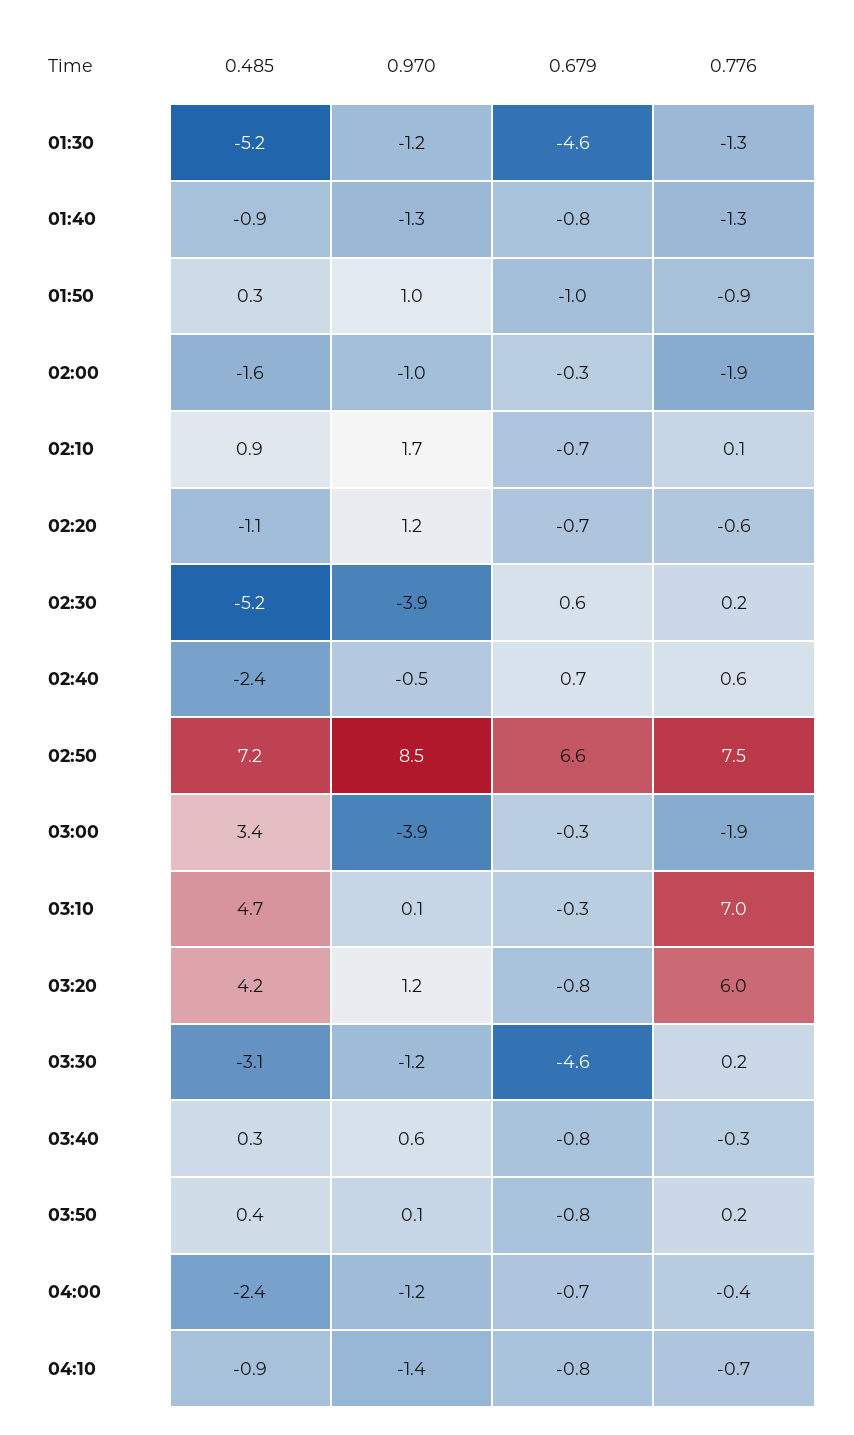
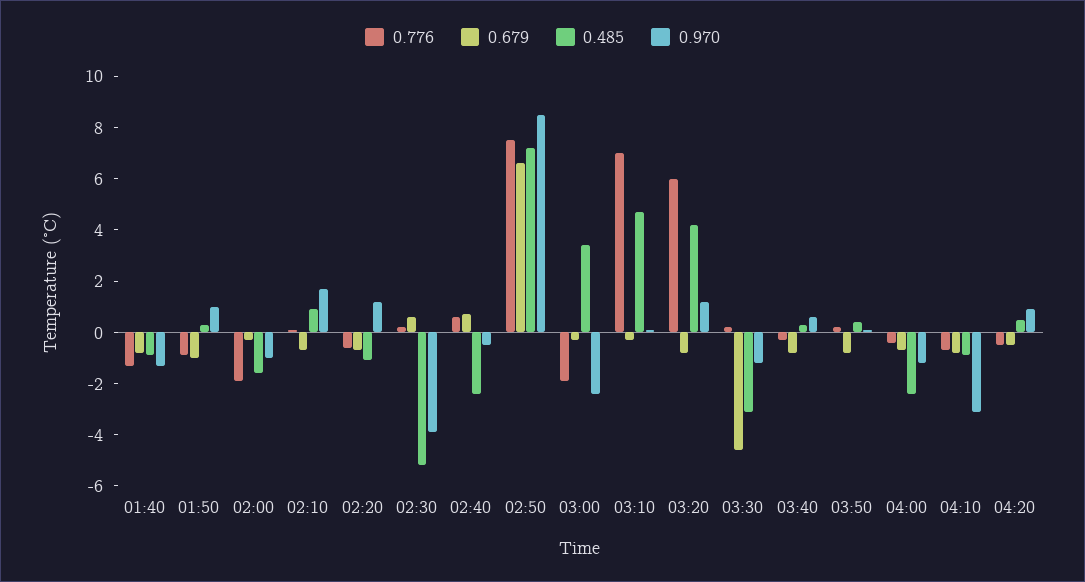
0.485, 01:30: -5.2 -> none
0.970, 01:30: -1.2 -> none
0.679, 01:30: -4.6 -> none
0.776, 01:30: -1.3 -> none
0.970, 03:00: -3.9 -> -2.5
0.970, 04:10: -1.4 -> -3
0.776, 04:20: none -> -0.5
0.679, 04:20: none -> -0.5
0.485, 04:20: none -> 0.5
0.970, 04:20: none -> 1

